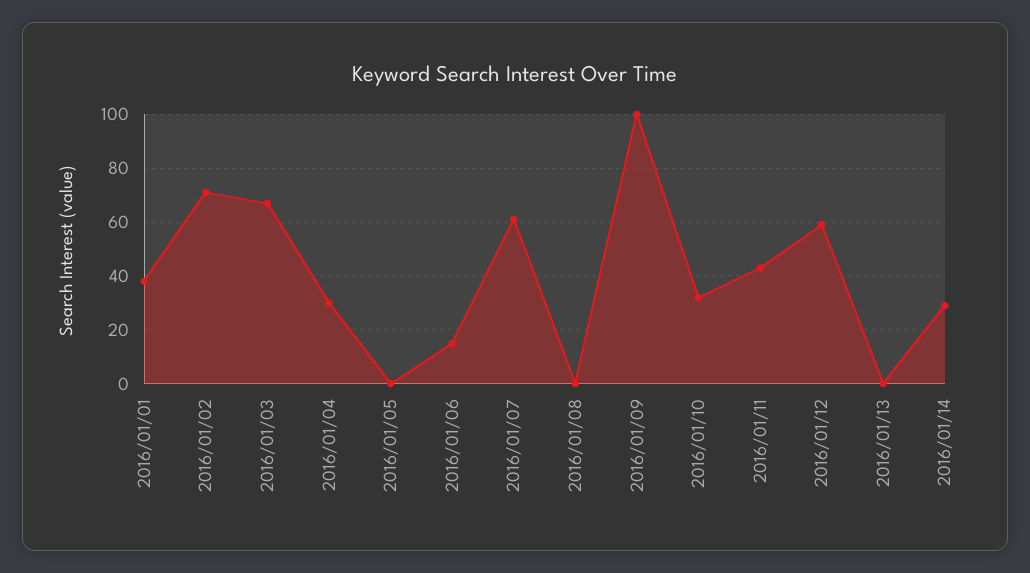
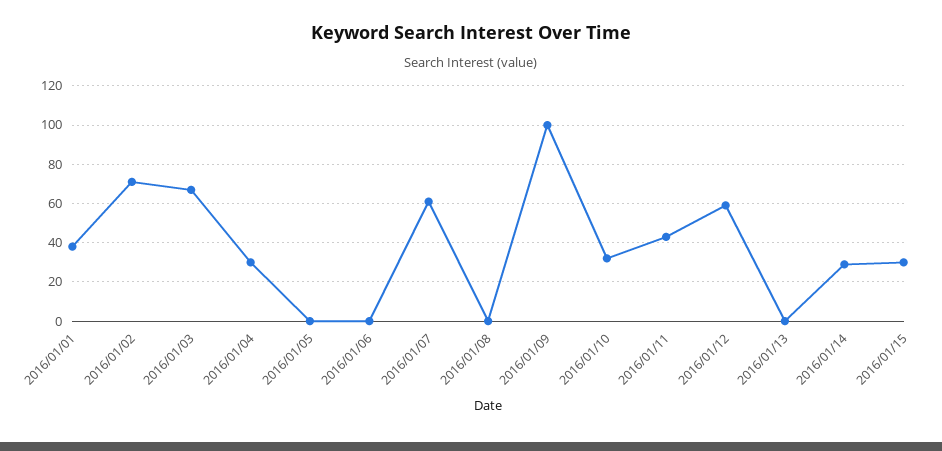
2016/01/06: 15 -> 0
2016/01/15: none -> 30

